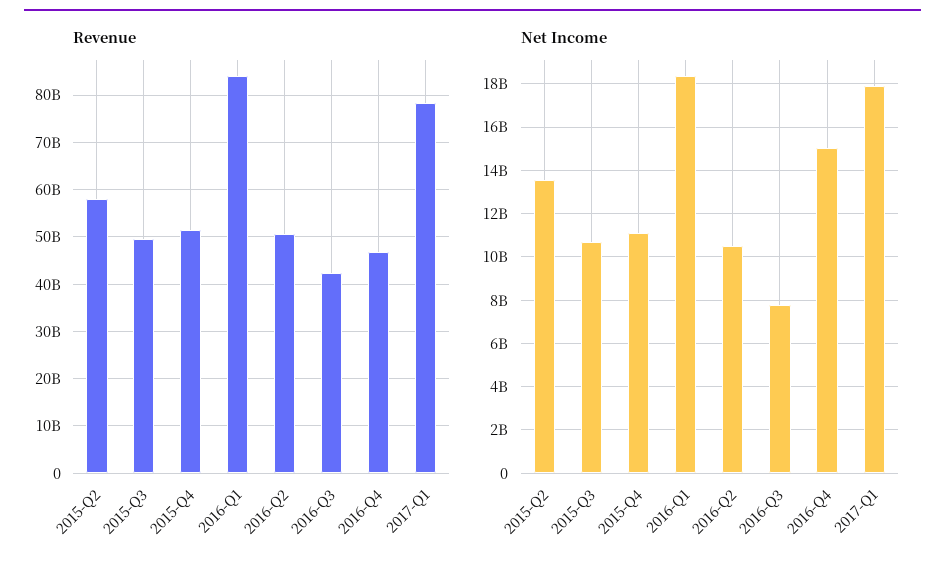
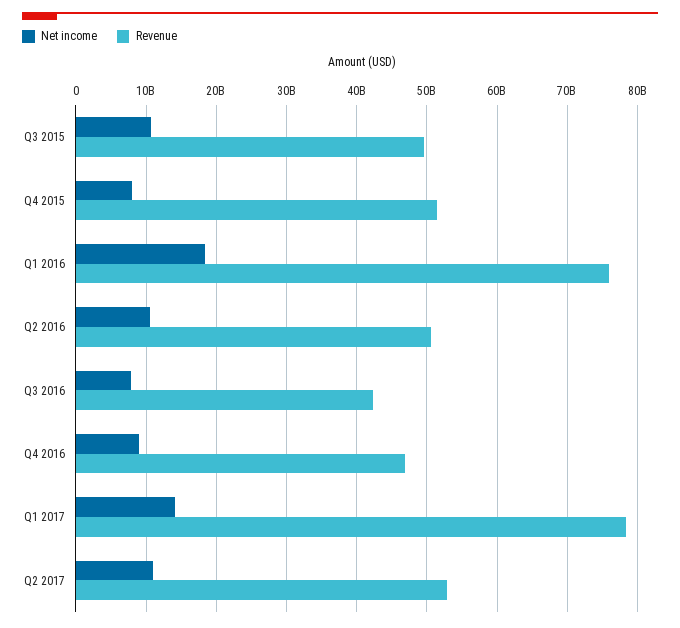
Revenue, 2015-Q2: 58000000000 -> none
Revenue, 2016-Q1: 84000000000 -> 76000000000
Net Income, 2015-Q2: 13500000000 -> none
Net Income, 2015-Q4: 11000000000 -> 8000000000
Net Income, 2016-Q4: 15000000000 -> 9000000000
Net Income, 2017-Q1: 18000000000 -> 14000000000
Net Income, Q2 2017: none -> 11000000000
Revenue, Q2 2017: none -> 53000000000

